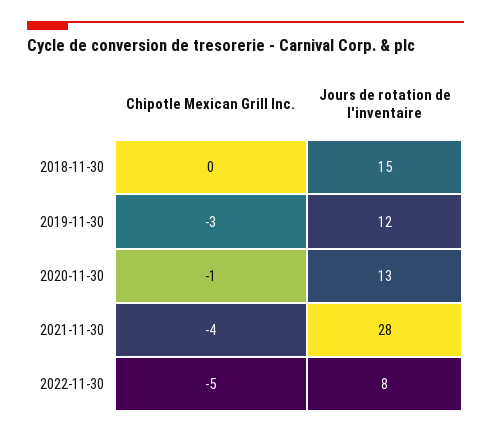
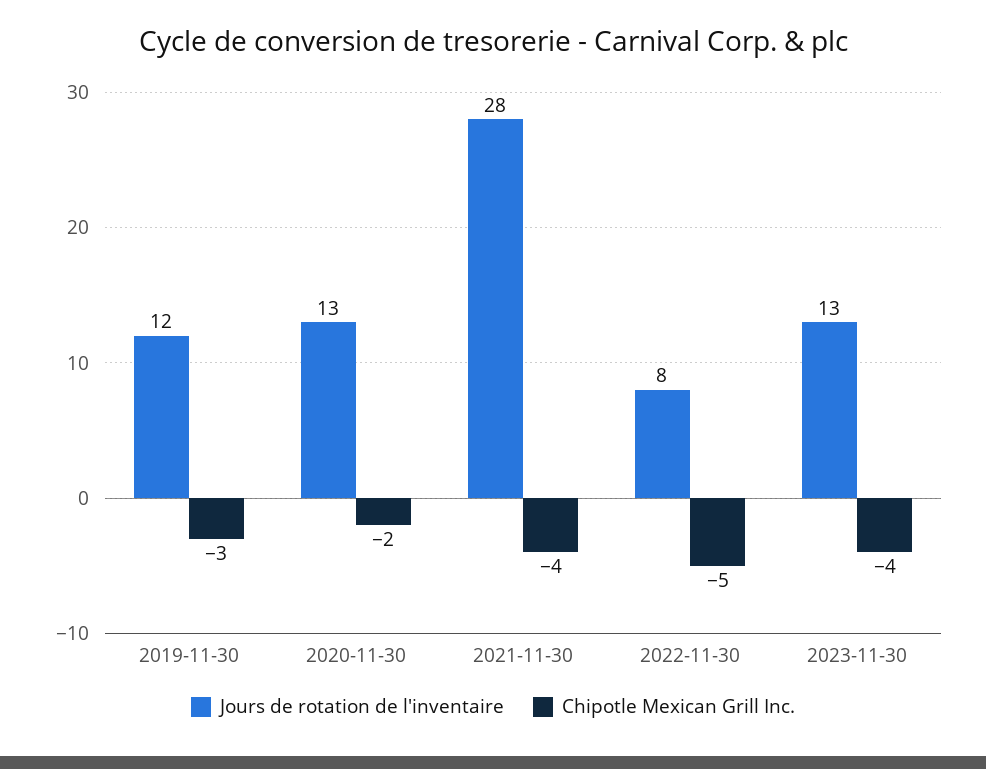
Chipotle Mexican Grill Inc., 2018-11-30: 0 -> none
Jours de rotation de l'inventaire, 2018-11-30: 15 -> none
Chipotle Mexican Grill Inc., 2020-11-30: -1 -> -2
Jours de rotation de l'inventaire, 2023-11-30: none -> 13
Chipotle Mexican Grill Inc., 2023-11-30: none -> -4

